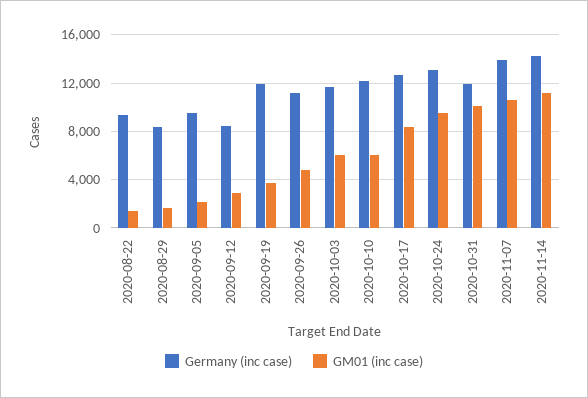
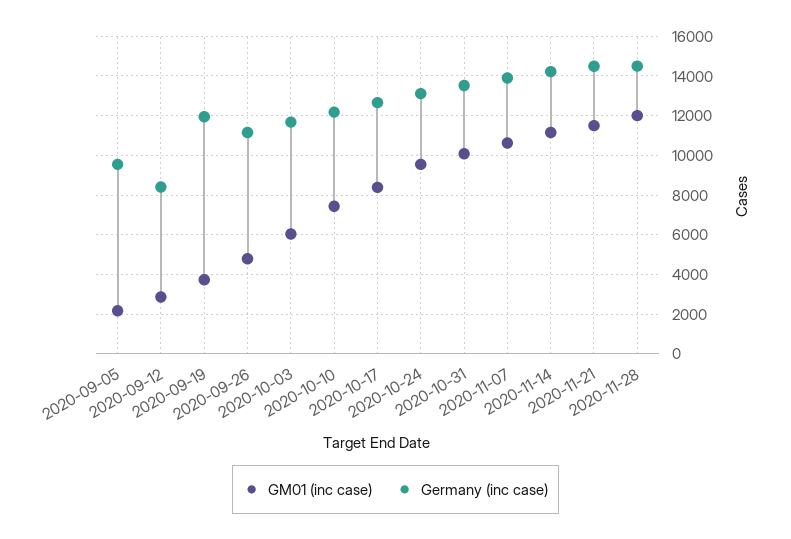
Germany (inc case), 2020-08-22: 9500 -> none
GM01 (inc case), 2020-08-22: 1500 -> none
Germany (inc case), 2020-08-29: 8500 -> none
GM01 (inc case), 2020-08-29: 1500 -> none
GM01 (inc case), 2020-10-10: 6000 -> 7500
Germany (inc case), 2020-10-31: 12000 -> 13500
GM01 (inc case), 2020-11-21: none -> 11500
Germany (inc case), 2020-11-21: none -> 14500
GM01 (inc case), 2020-11-28: none -> 12000
Germany (inc case), 2020-11-28: none -> 14500

